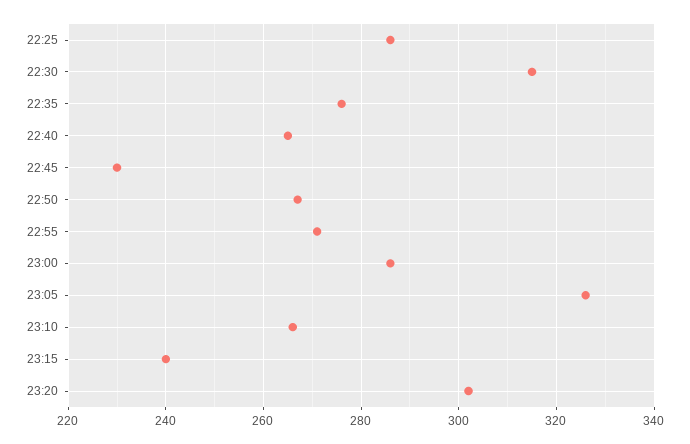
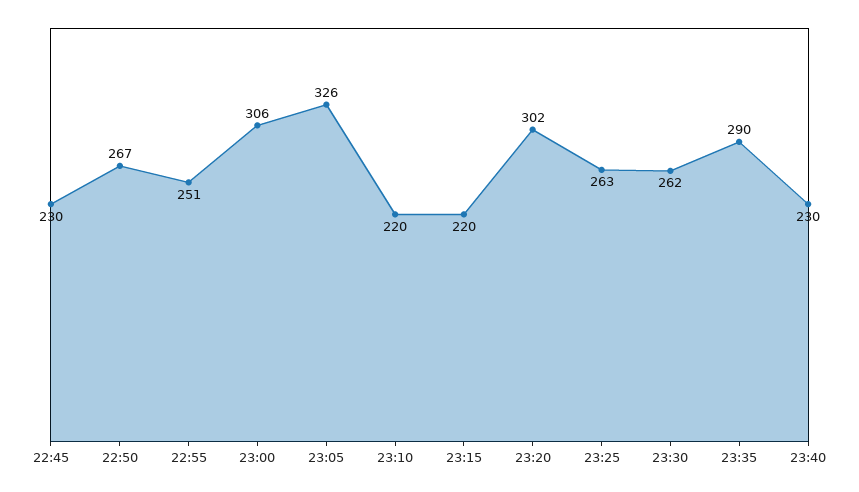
22:25: 285 -> none
22:30: 315 -> none
22:35: 275 -> none
22:40: 265 -> none
22:55: 270 -> 251
23:00: 285 -> 306
23:10: 265 -> 220
23:15: 240 -> 220
23:25: none -> 263
23:30: none -> 262
23:35: none -> 290
23:40: none -> 230

